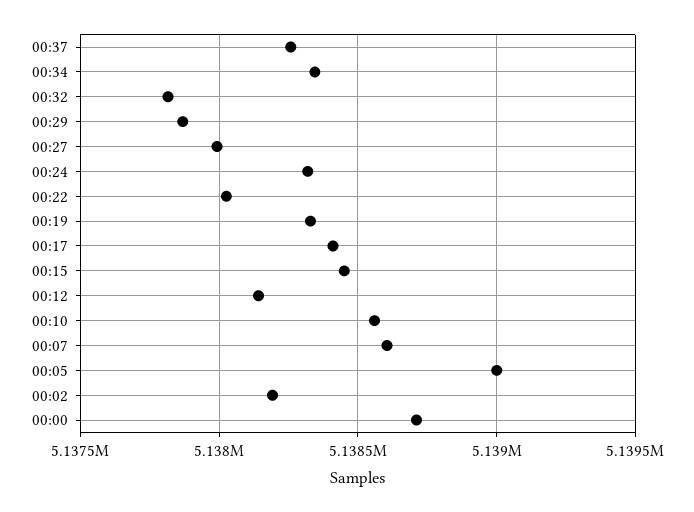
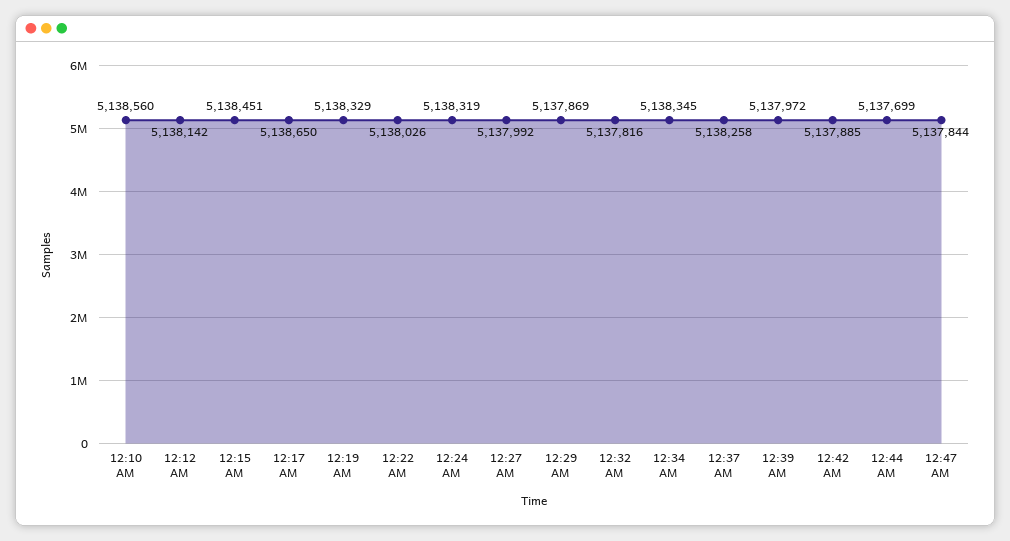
00:17: 5138400 -> 5138650
00:07: 5138600 -> none
00:05: 5139000 -> none
00:02: 5138200 -> none
00:00: 5138700 -> none
12:39 AM: none -> 5137972
12:42 AM: none -> 5137885
12:44 AM: none -> 5137699
12:47 AM: none -> 5137844

